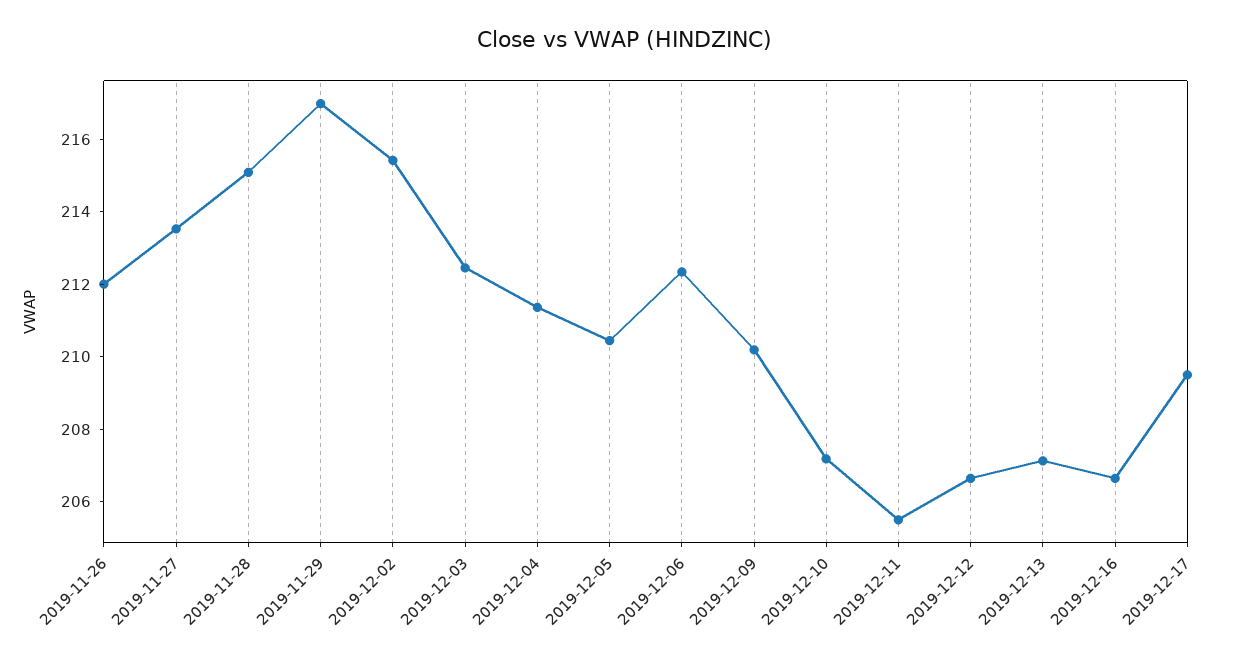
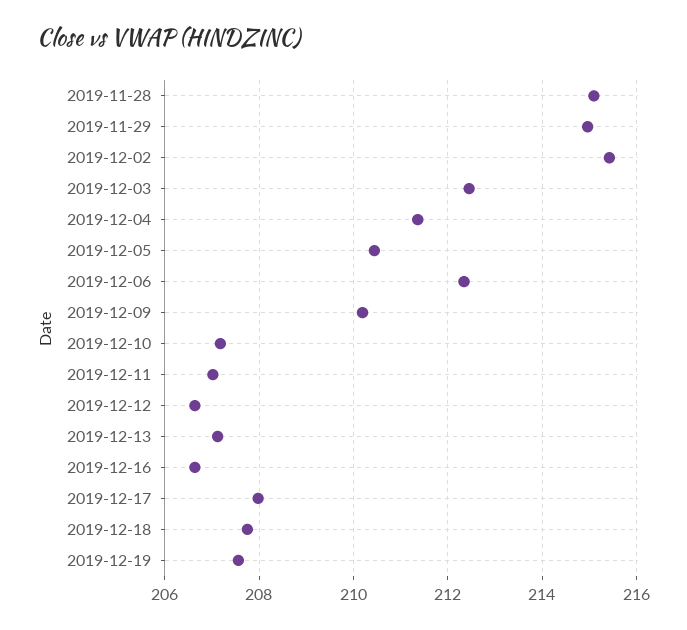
2019-11-26: 212 -> none
2019-11-27: 213.5 -> none
2019-11-29: 217 -> 215
2019-12-11: 205.5 -> 207
2019-12-17: 209.5 -> 208
2019-12-18: none -> 207.8
2019-12-19: none -> 207.6

